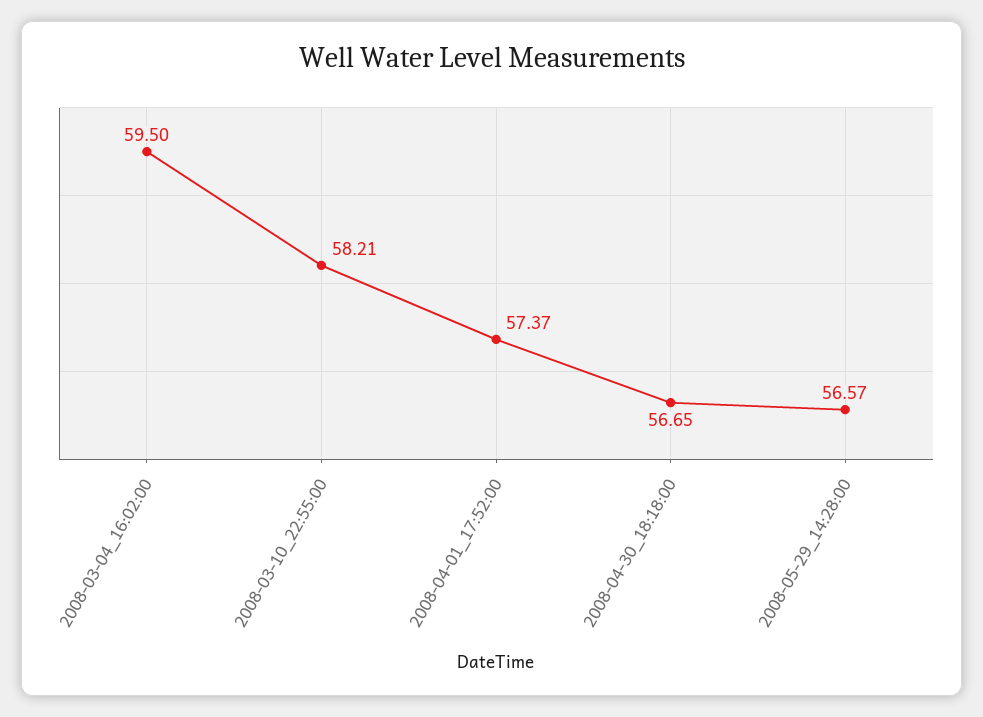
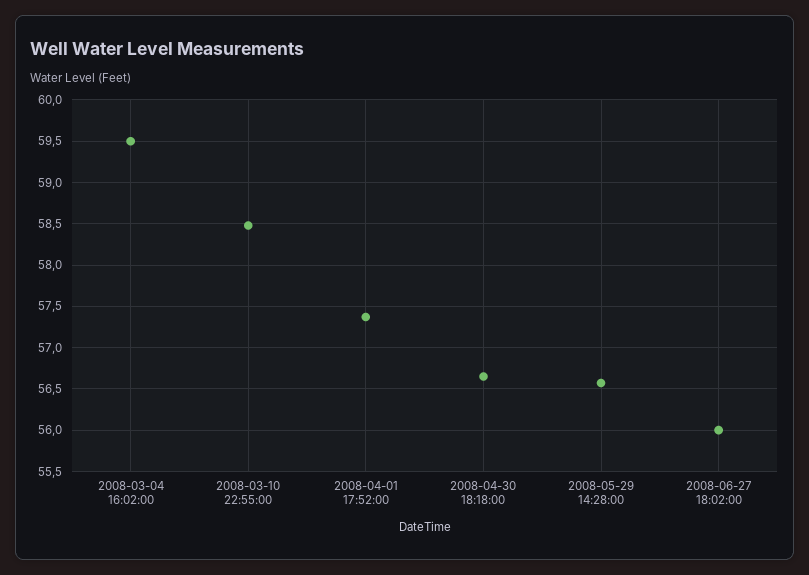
2008-03-10_22:55:00: 58.21 -> 58.5
2008-06-27 18:02:00: none -> 56

